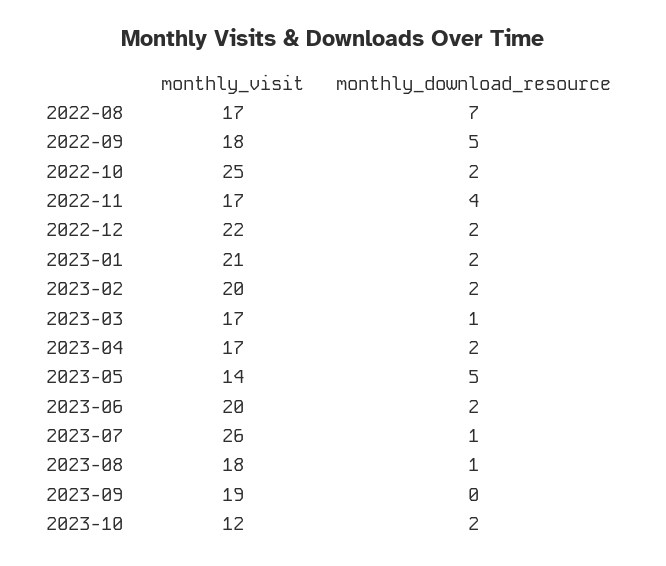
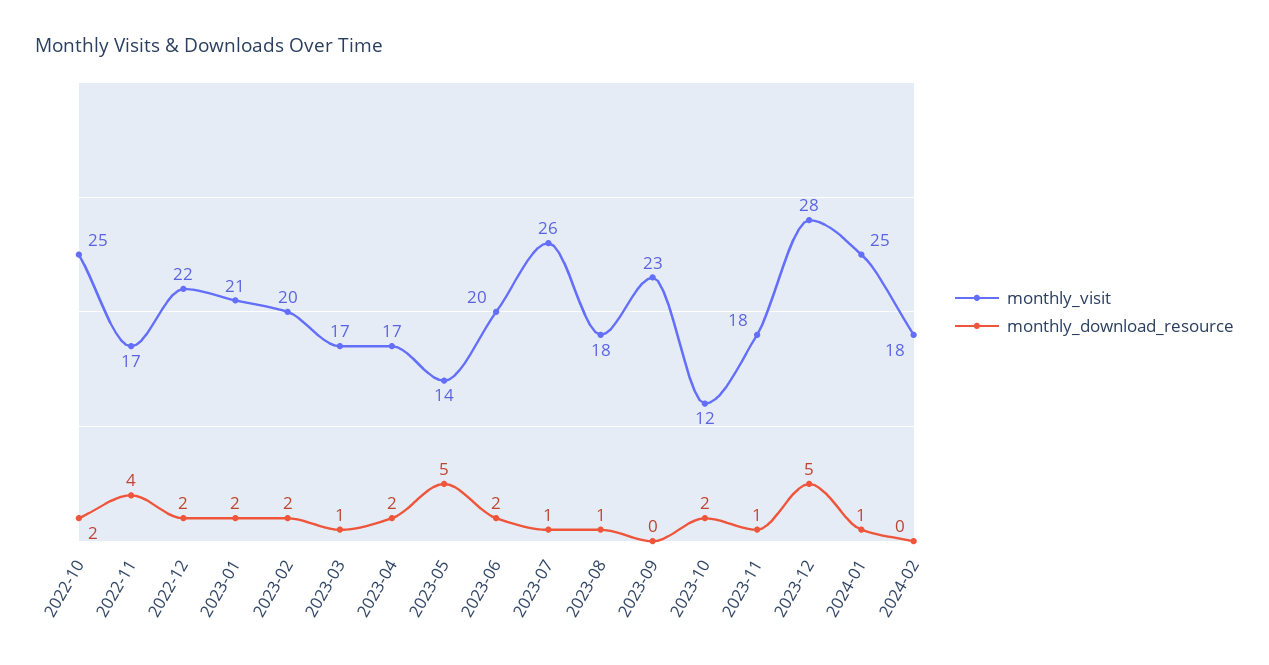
monthly_visit, 2022-08: 17 -> none
monthly_download_resource, 2022-08: 7 -> none
monthly_visit, 2022-09: 18 -> none
monthly_download_resource, 2022-09: 5 -> none
monthly_visit, 2023-09: 19 -> 23
monthly_visit, 2023-11: none -> 18
monthly_download_resource, 2023-11: none -> 1
monthly_visit, 2023-12: none -> 28
monthly_download_resource, 2023-12: none -> 5
monthly_visit, 2024-01: none -> 25
monthly_download_resource, 2024-01: none -> 1
monthly_visit, 2024-02: none -> 18
monthly_download_resource, 2024-02: none -> 0

